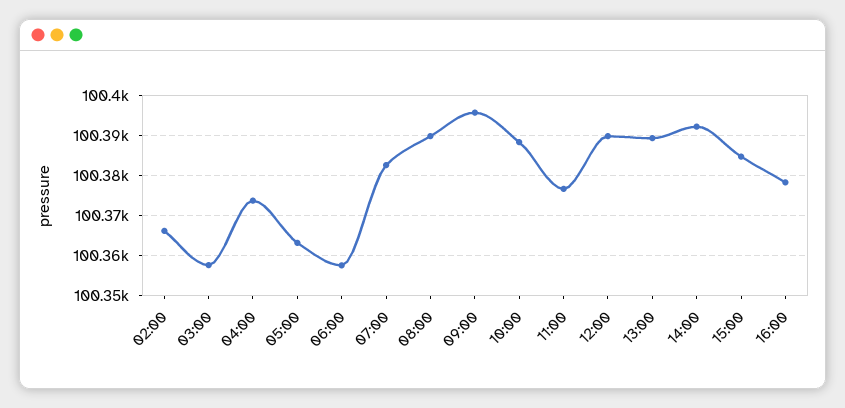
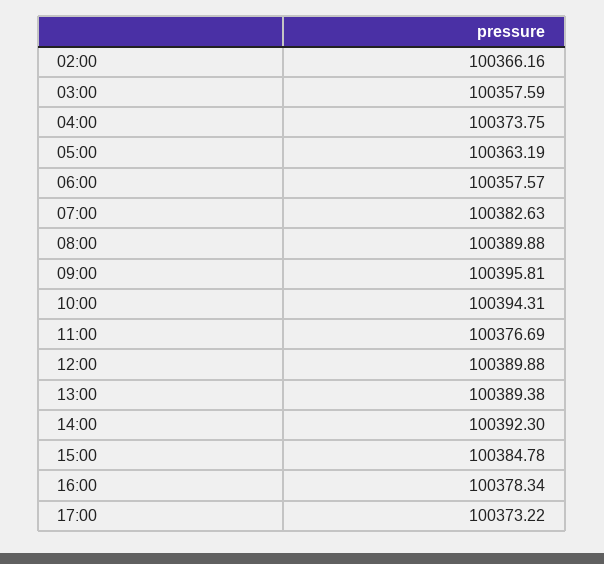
10:00: 100388 -> 100394.31
17:00: none -> 100373.22

